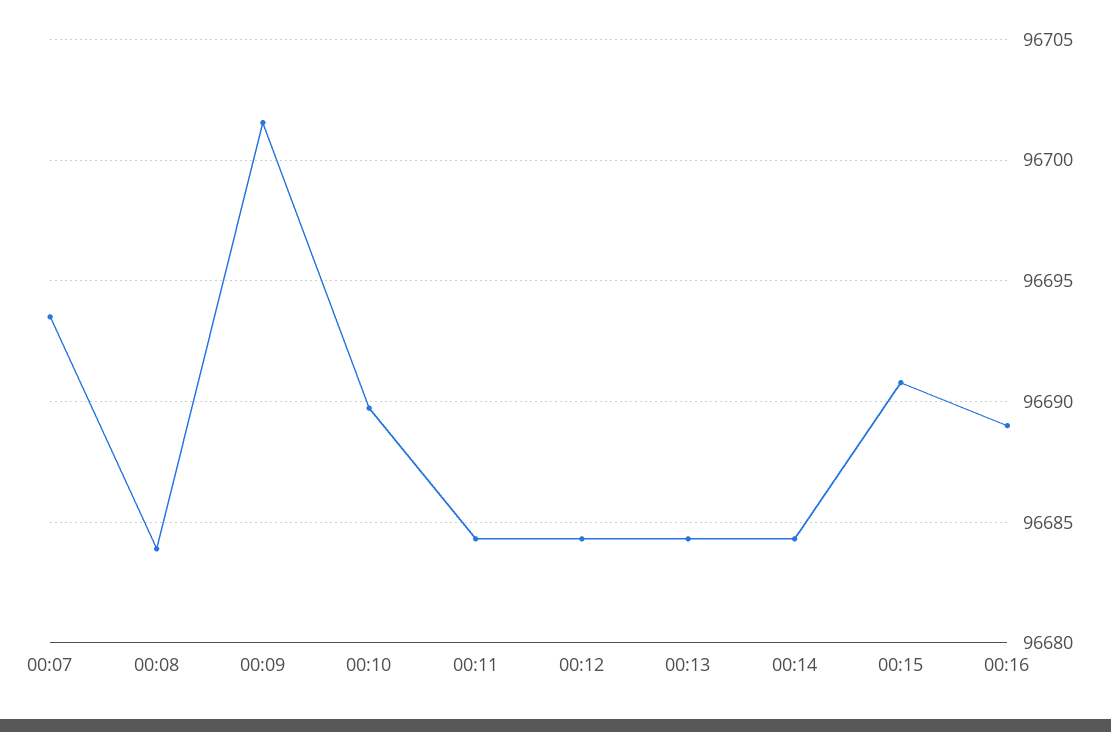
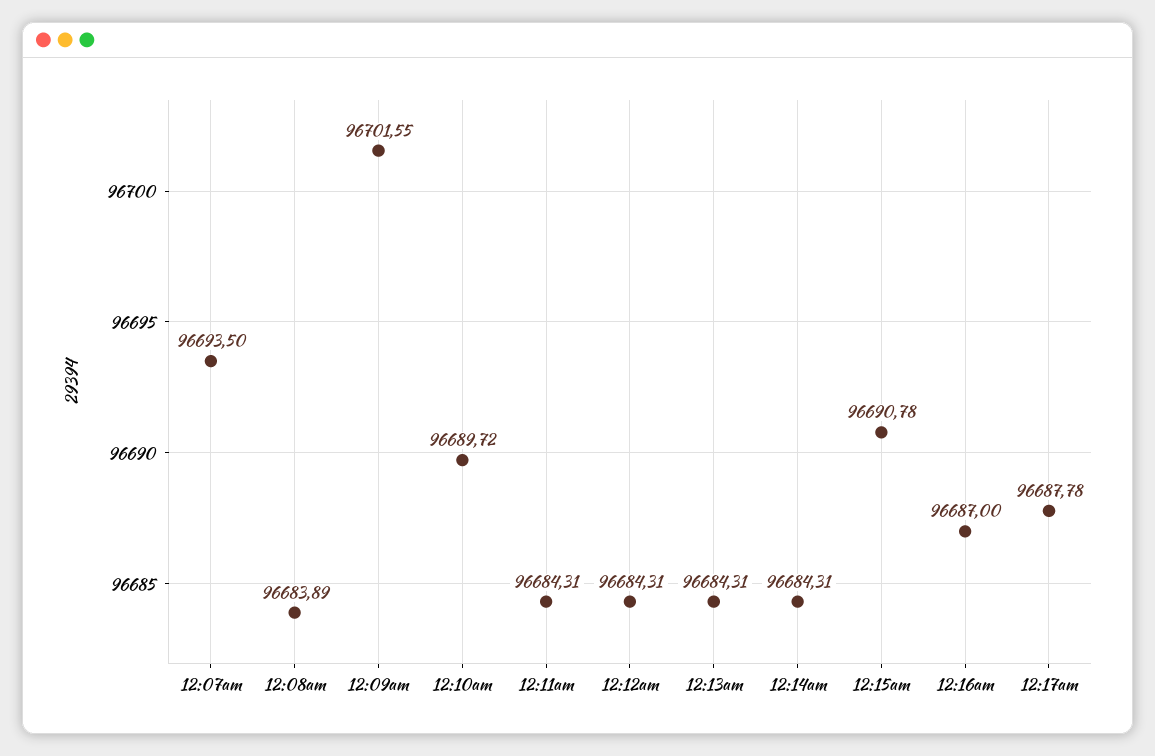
00:16: 96689 -> 96687
12:17am: none -> 96687.78

